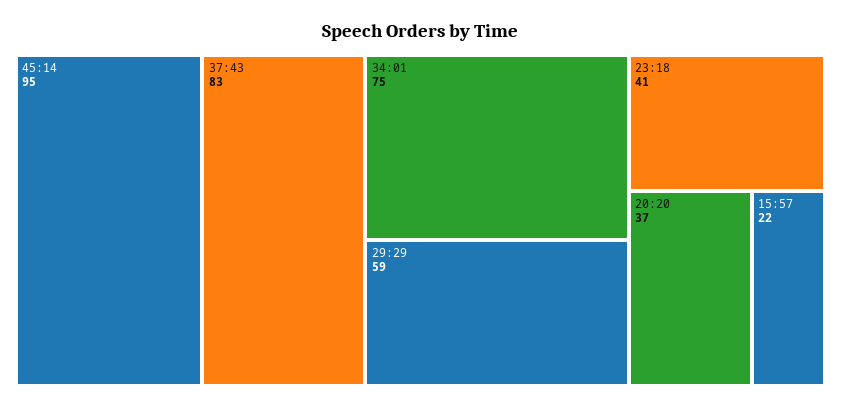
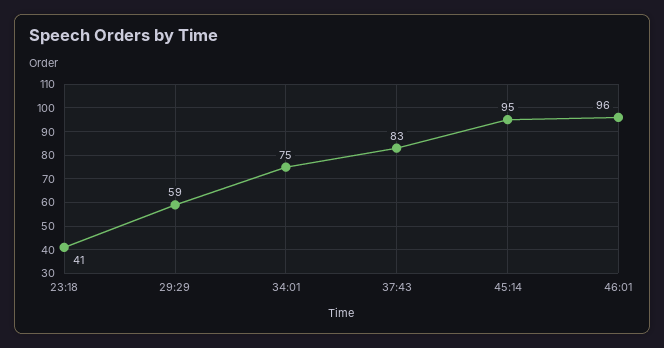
20:20: 37 -> none
15:57: 22 -> none
46:01: none -> 96

